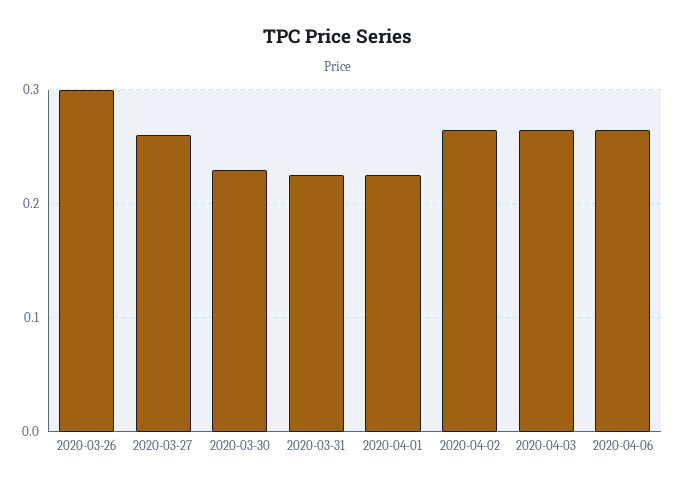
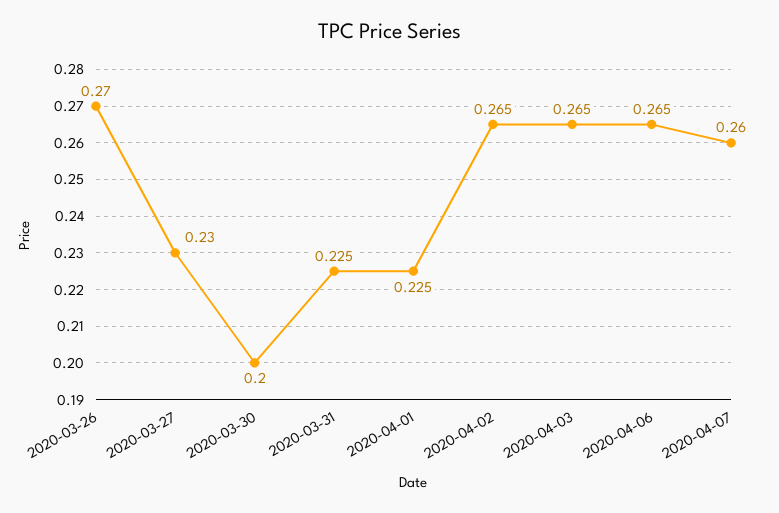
2020-03-26: 0.3 -> 0.27
2020-03-27: 0.26 -> 0.23
2020-03-30: 0.23 -> 0.2
2020-04-07: none -> 0.26

